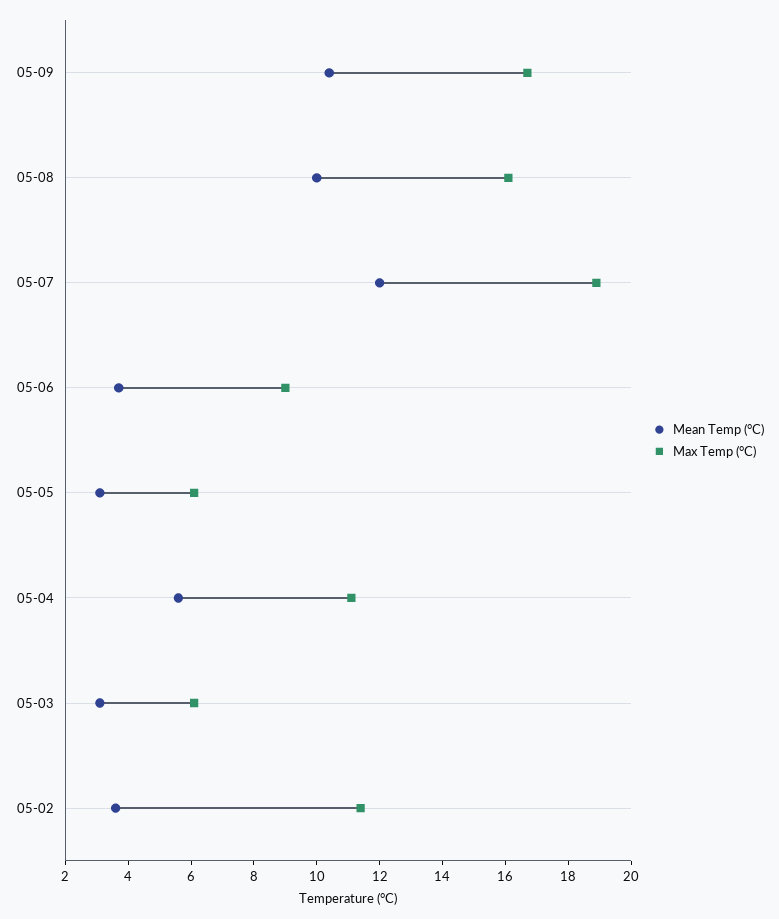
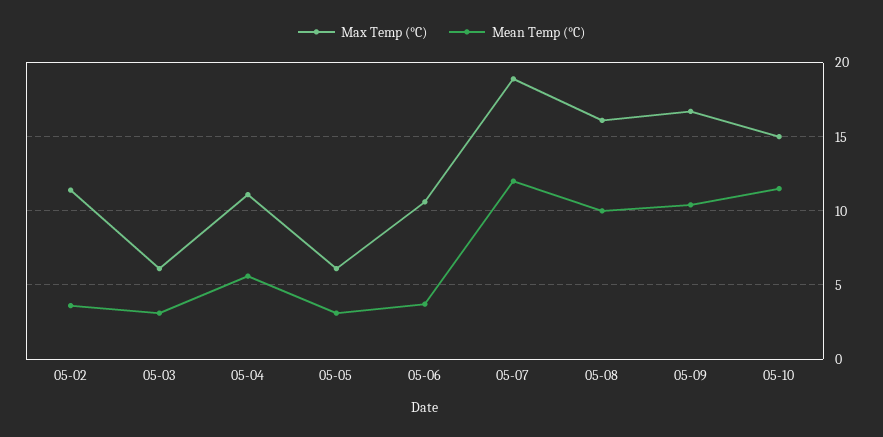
Max Temp (°C), 05-06: 9 -> 10.5
Max Temp (°C), 05-10: none -> 15
Mean Temp (°C), 05-10: none -> 11.5

